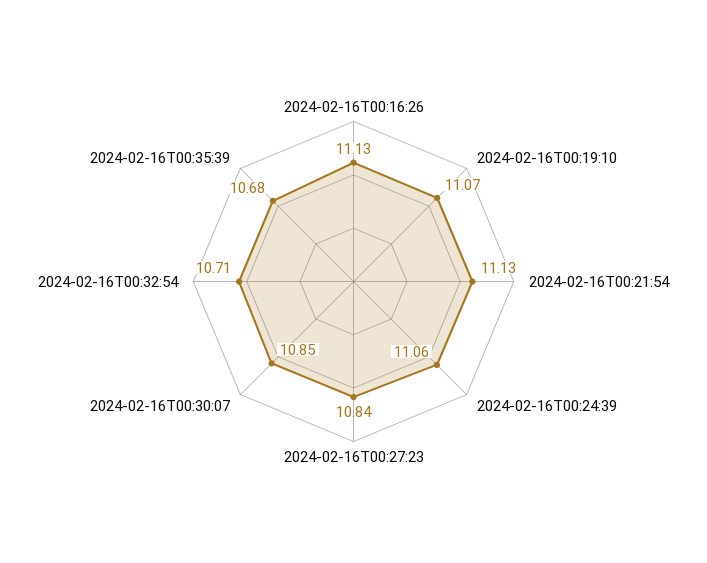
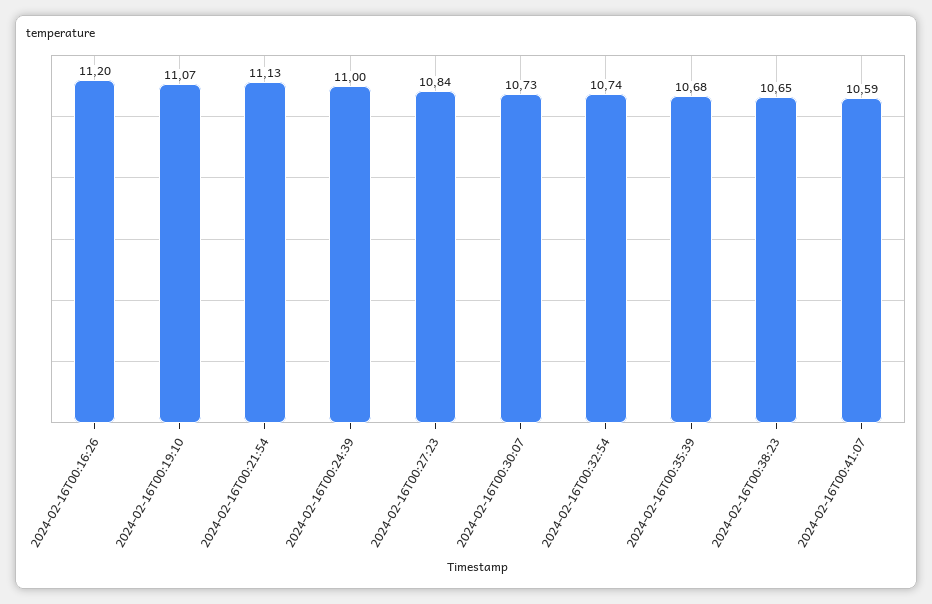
2024-02-16T00:16:26: 11.13 -> 11.2
2024-02-16T00:24:39: 11.06 -> 11
2024-02-16T00:30:07: 10.85 -> 10.73
2024-02-16T00:32:54: 10.71 -> 10.74
2024-02-16T00:38:23: none -> 10.65
2024-02-16T00:41:07: none -> 10.59

